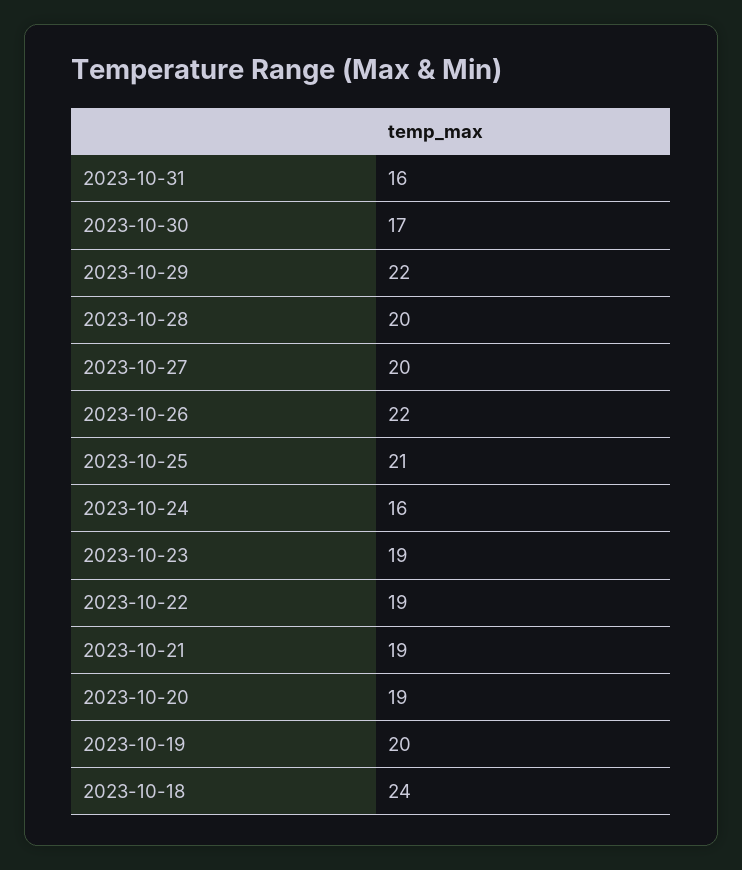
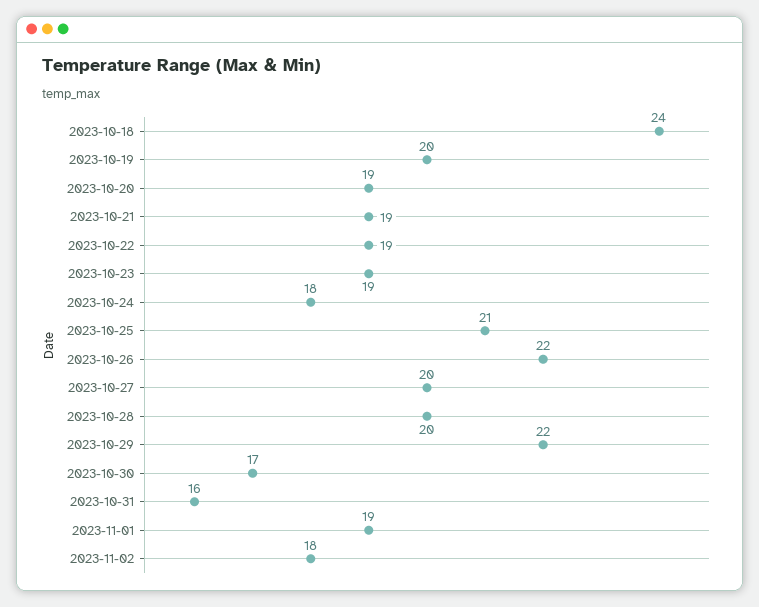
2023-10-24: 16 -> 18
2023-11-01: none -> 19
2023-11-02: none -> 18

